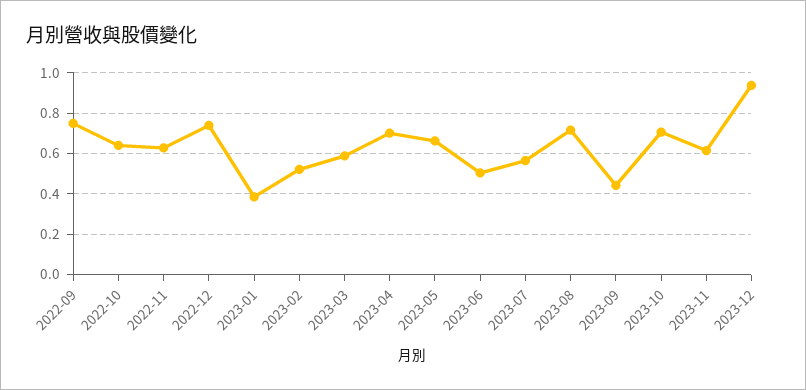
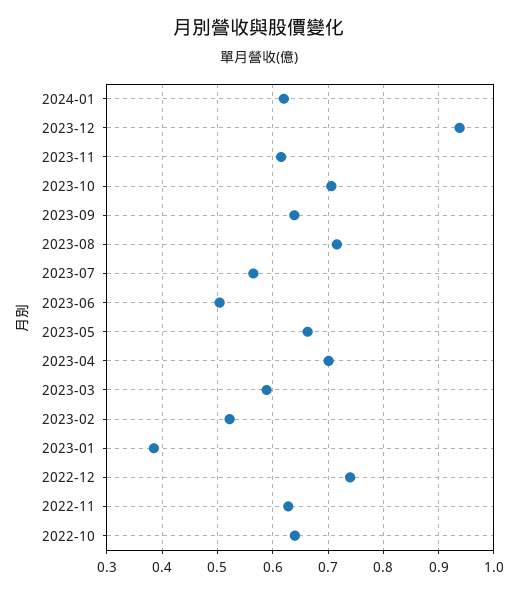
2022-09: 0.75 -> none
2023-09: 0.45 -> 0.64
2024-01: none -> 0.62

